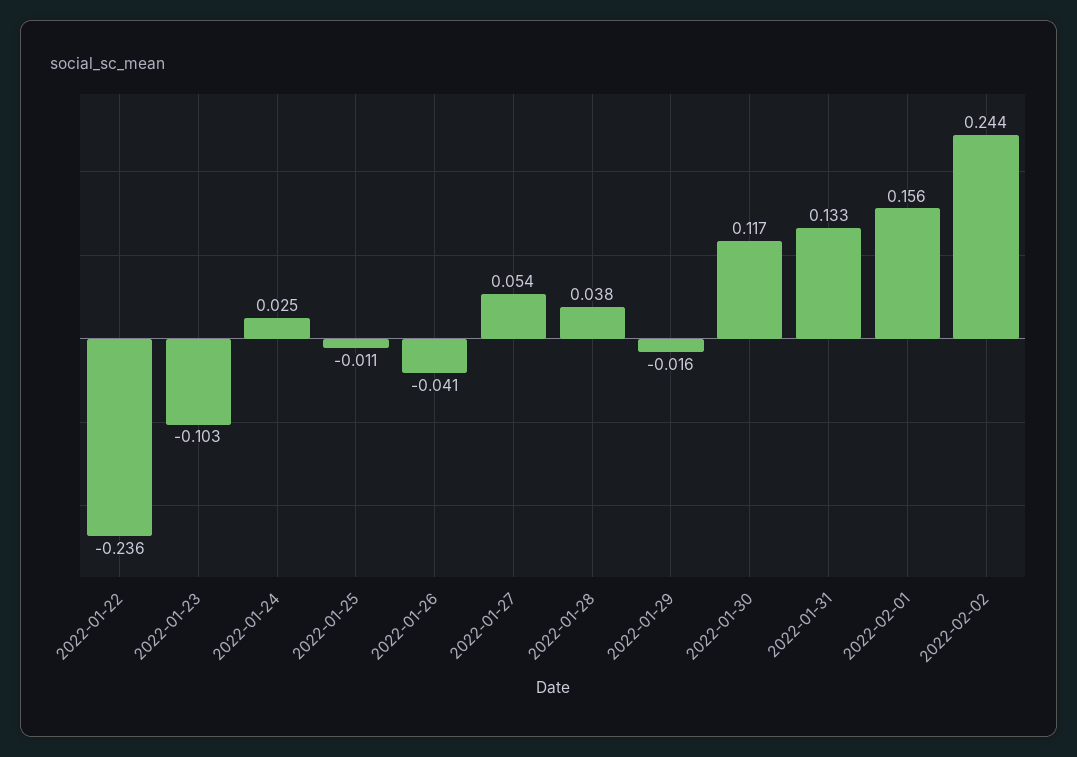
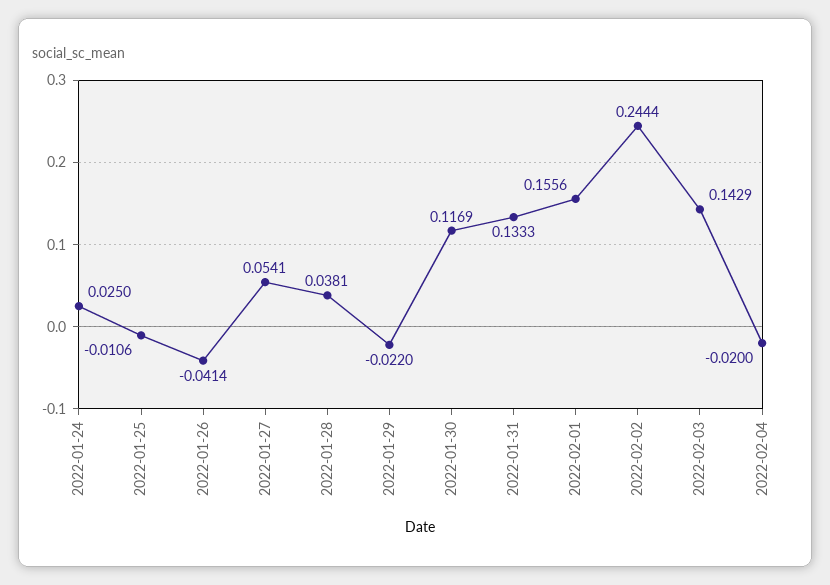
2022-01-22: -0.236 -> none
2022-01-23: -0.103 -> none
2022-01-29: -0.016 -> -0.022
2022-02-03: none -> 0.1429
2022-02-04: none -> -0.02

